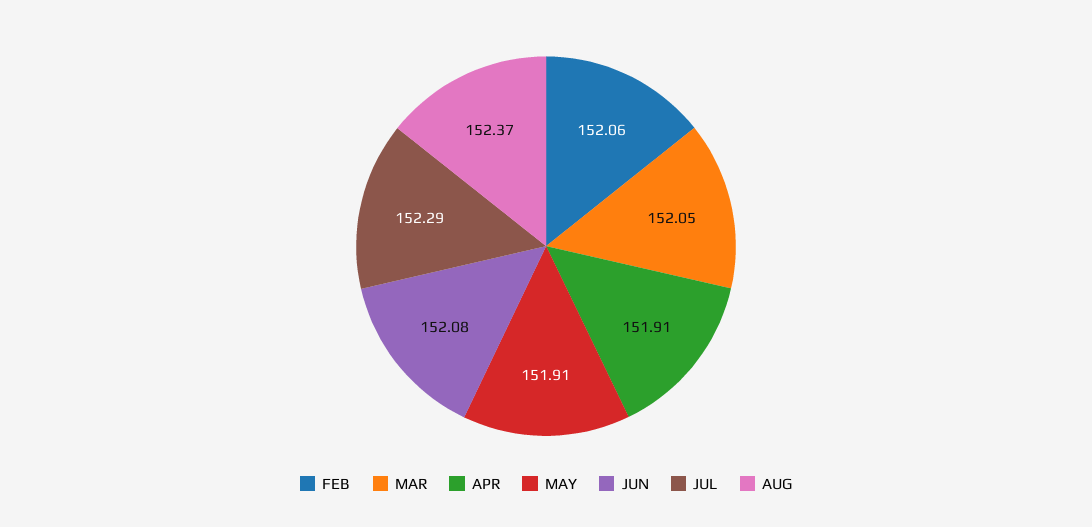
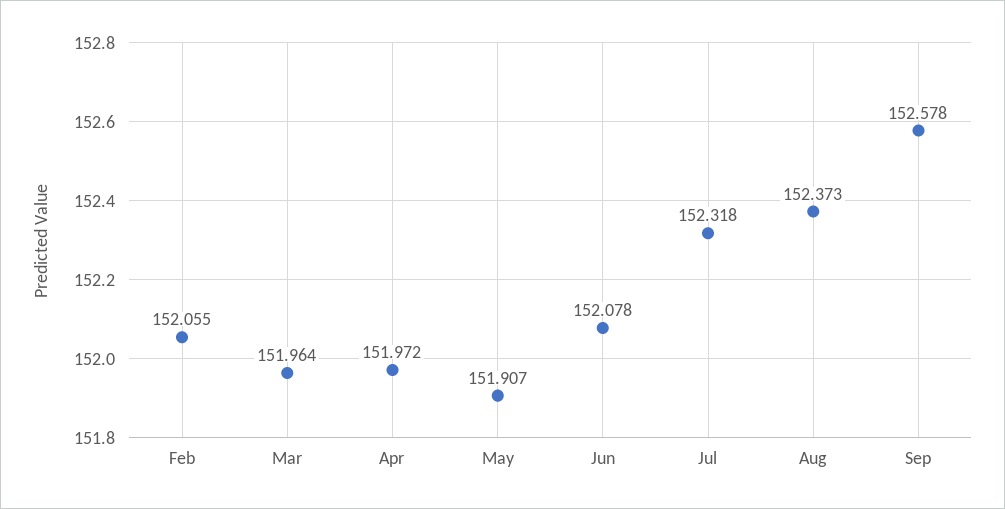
MAR: 152.05 -> 151.964
APR: 151.91 -> 151.972
JUL: 152.29 -> 152.318
Sep: none -> 152.578

